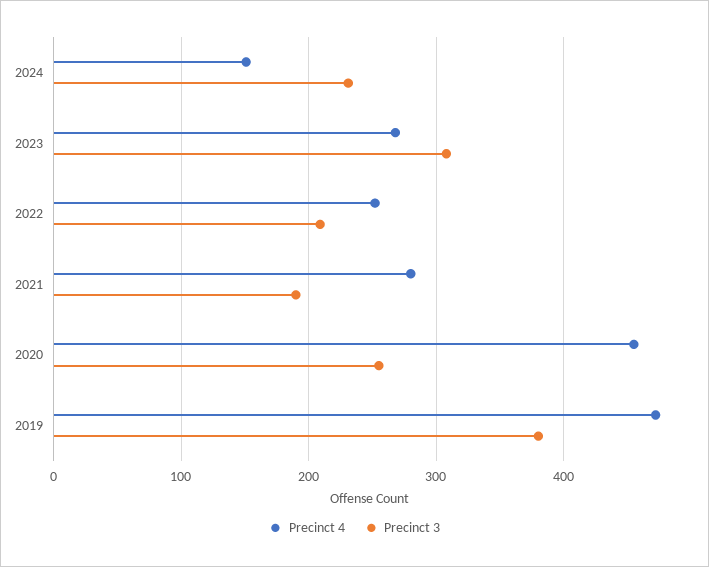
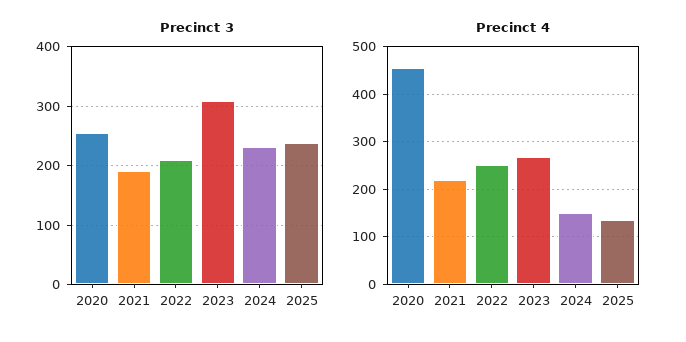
Precinct 4, 2021: 280 -> 220
Precinct 4, 2019: 470 -> none
Precinct 3, 2019: 380 -> none
Precinct 3, 2025: none -> 240
Precinct 4, 2025: none -> 140

